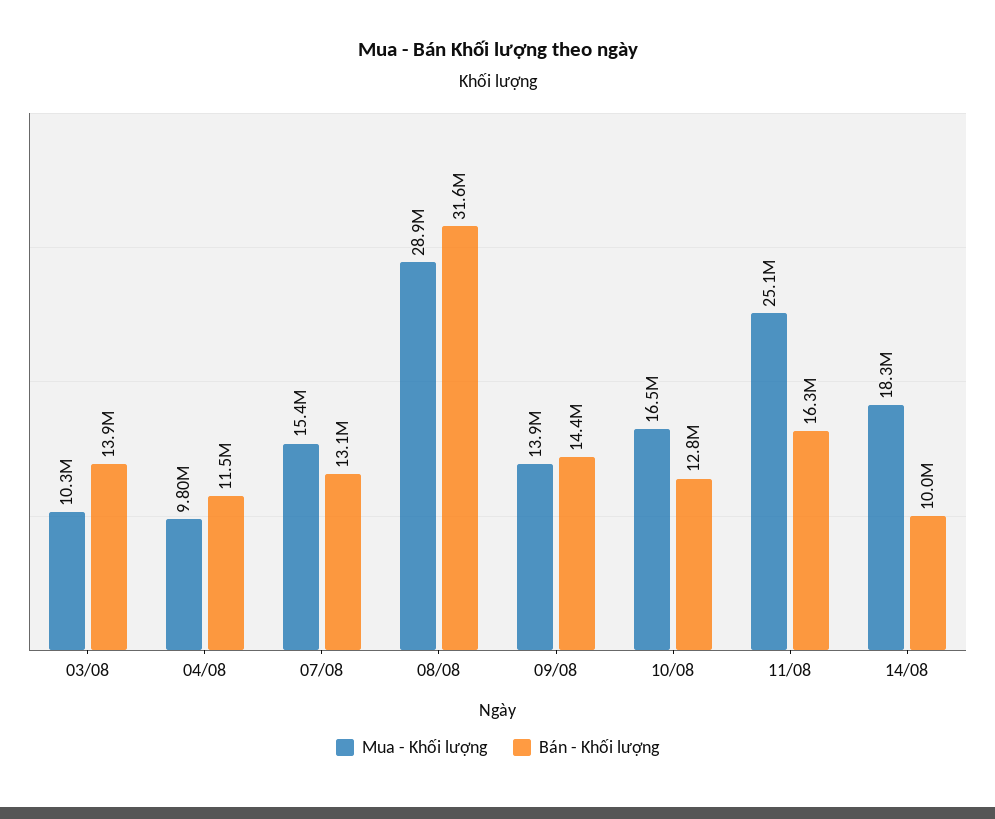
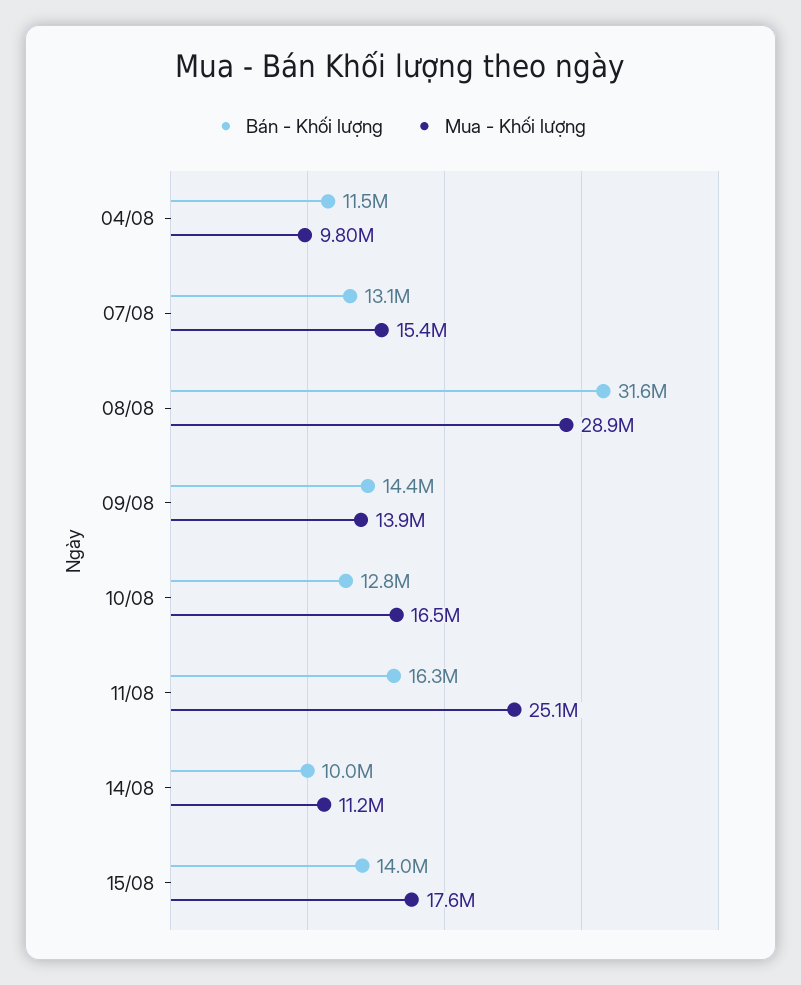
Mua - Khối lượng, 03/08: 10300000 -> none
Bán - Khối lượng, 03/08: 13900000 -> none
Mua - Khối lượng, 14/08: 18300000 -> 11200000
Bán - Khối lượng, 15/08: none -> 14000000
Mua - Khối lượng, 15/08: none -> 17600000

